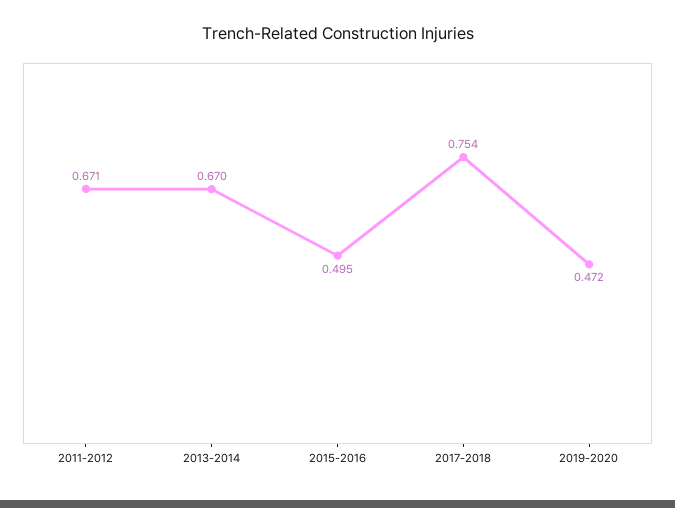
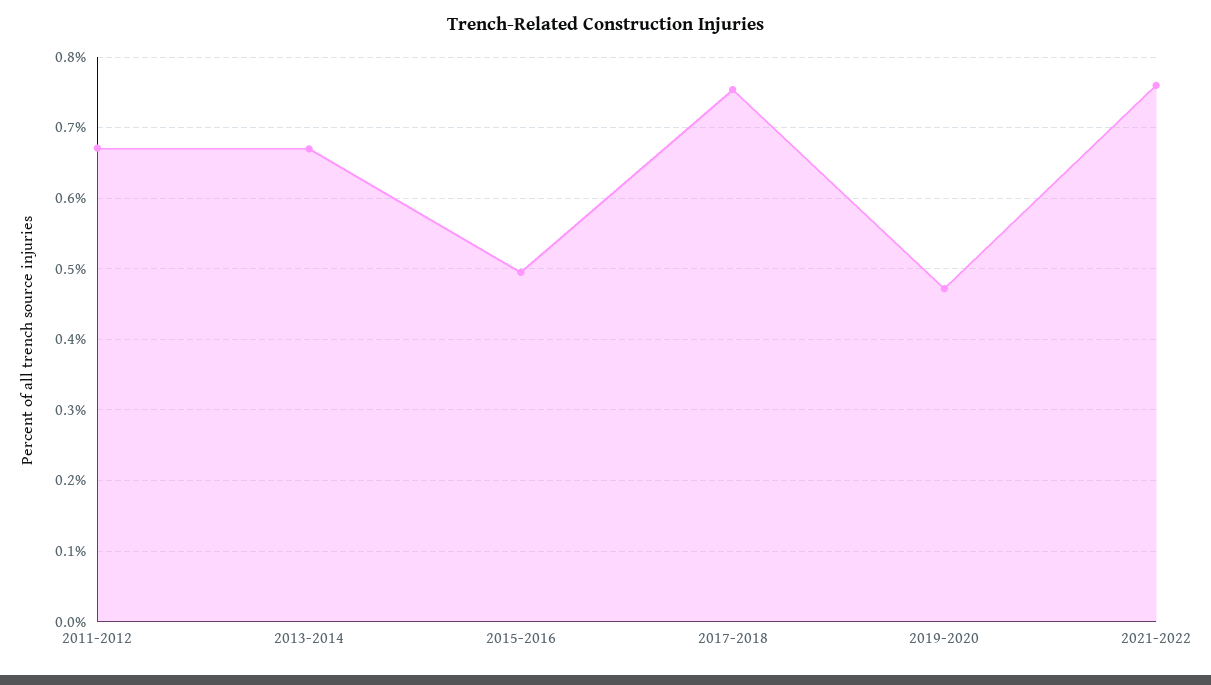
2021-2022: none -> 0.76

